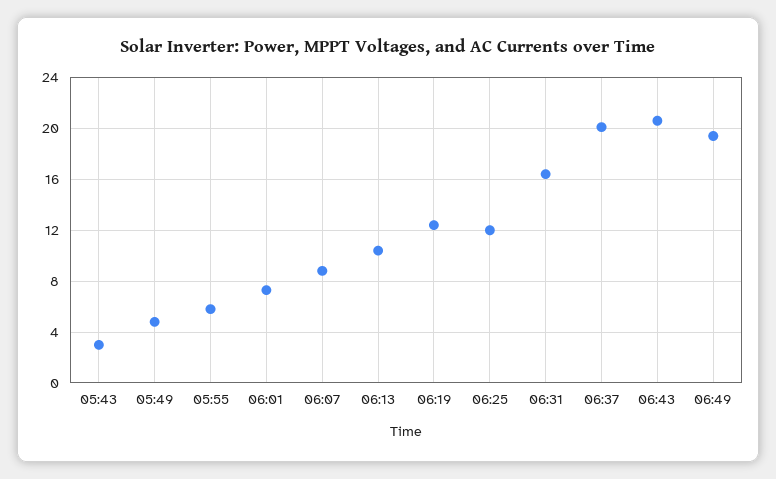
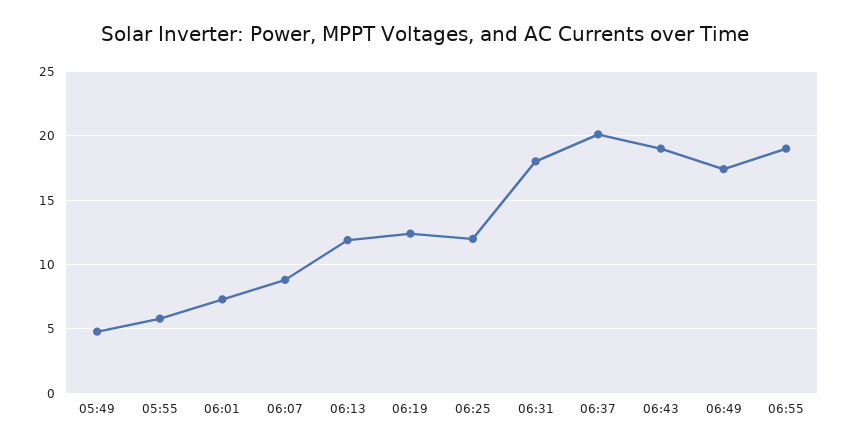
05:43: 3 -> none
06:13: 10.5 -> 12
06:31: 16.5 -> 18
06:43: 20.5 -> 19
06:49: 19.5 -> 17.5
06:55: none -> 19

